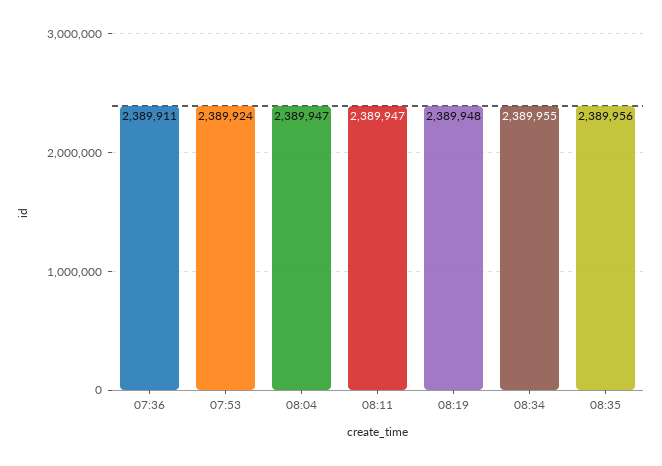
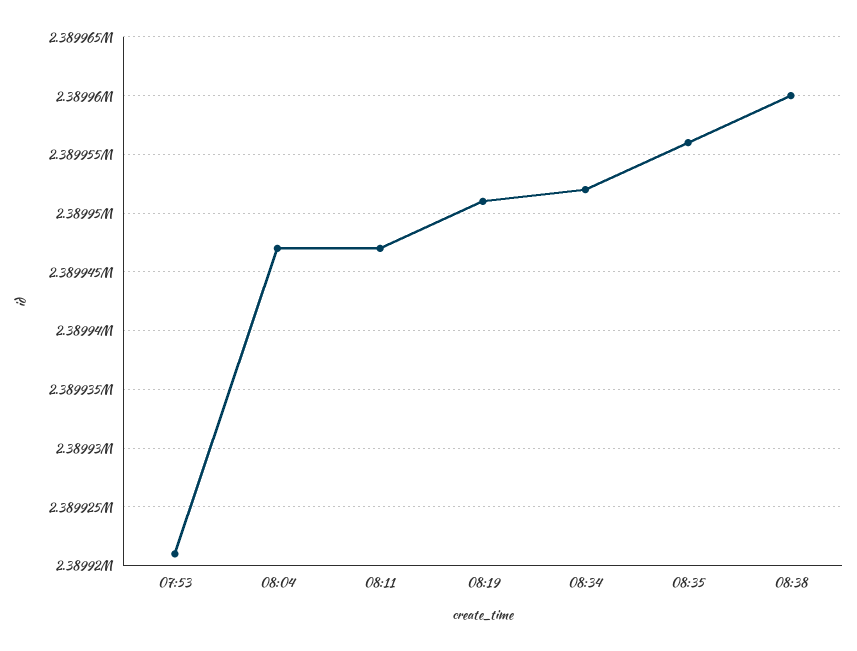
07:36: 2389911 -> none
07:53: 2389924 -> 2389921
08:19: 2389948 -> 2389951
08:34: 2389955 -> 2389952
08:38: none -> 2389960

